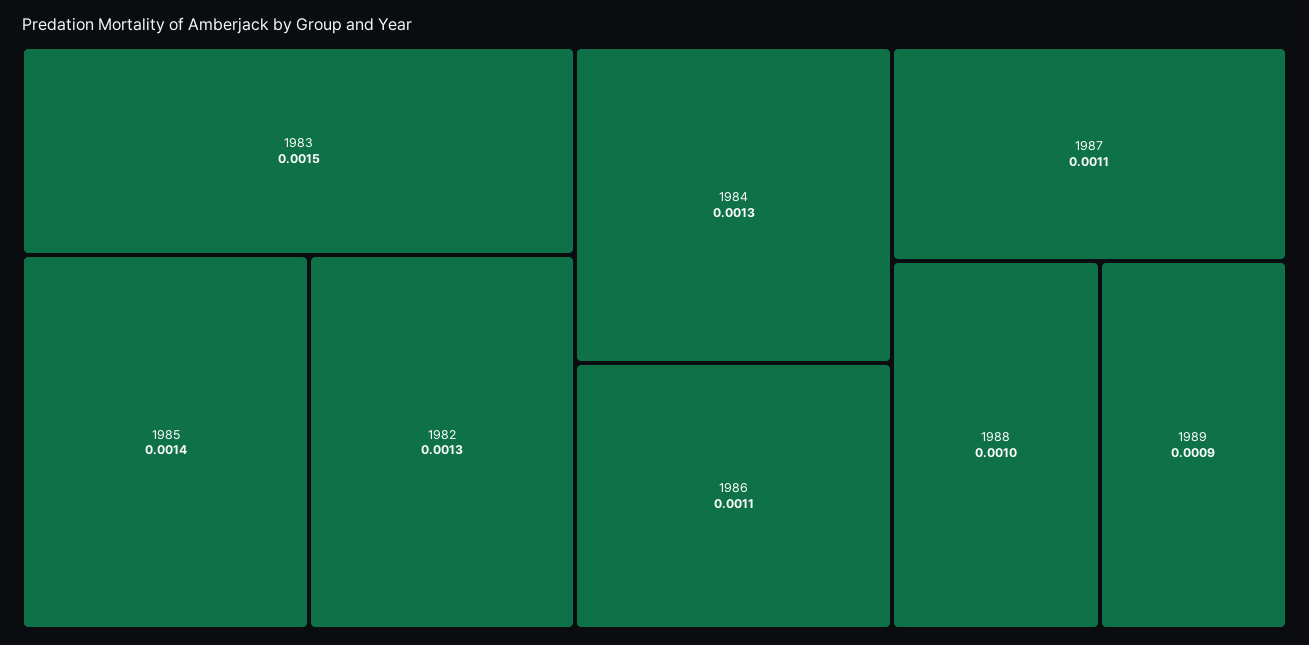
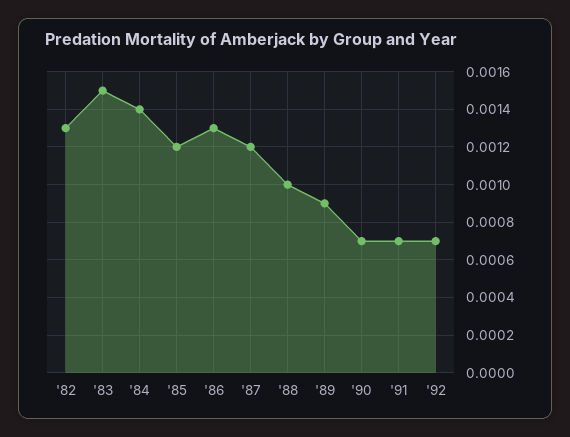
1985: 0.0014 -> 0.0012
1984: 0.0013 -> 0.0014
1986: 0.0011 -> 0.0013
1987: 0.0011 -> 0.0012
'90: none -> 0.0007
'91: none -> 0.0007
'92: none -> 0.0007

